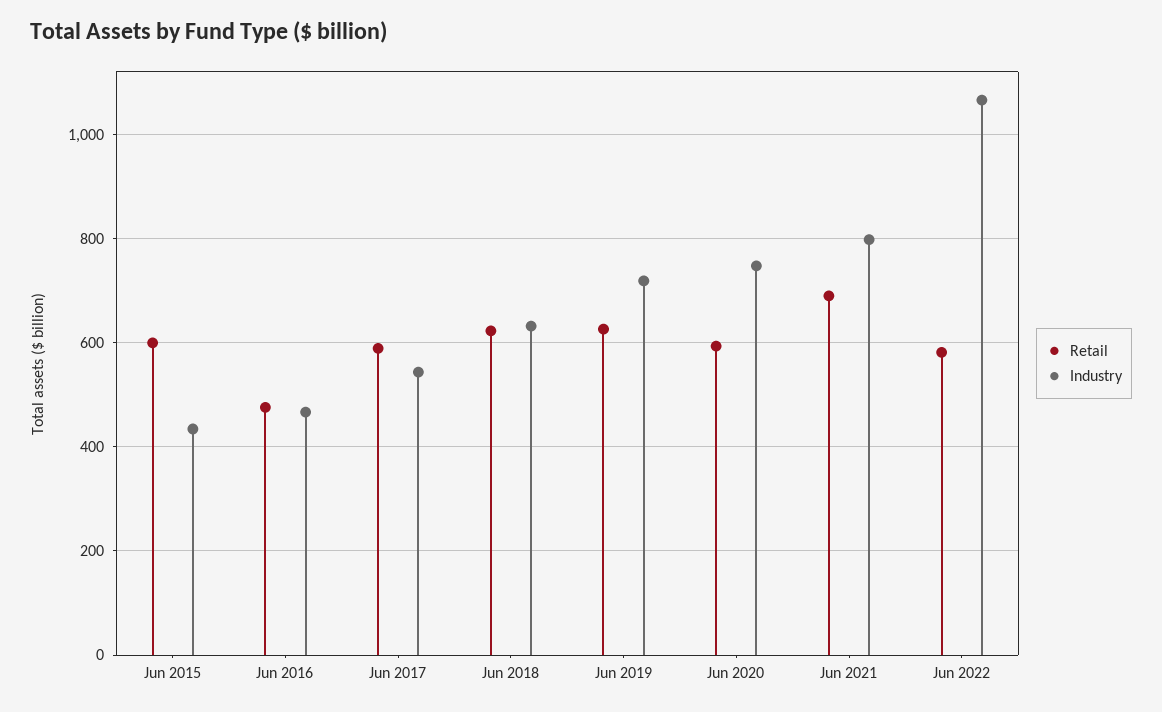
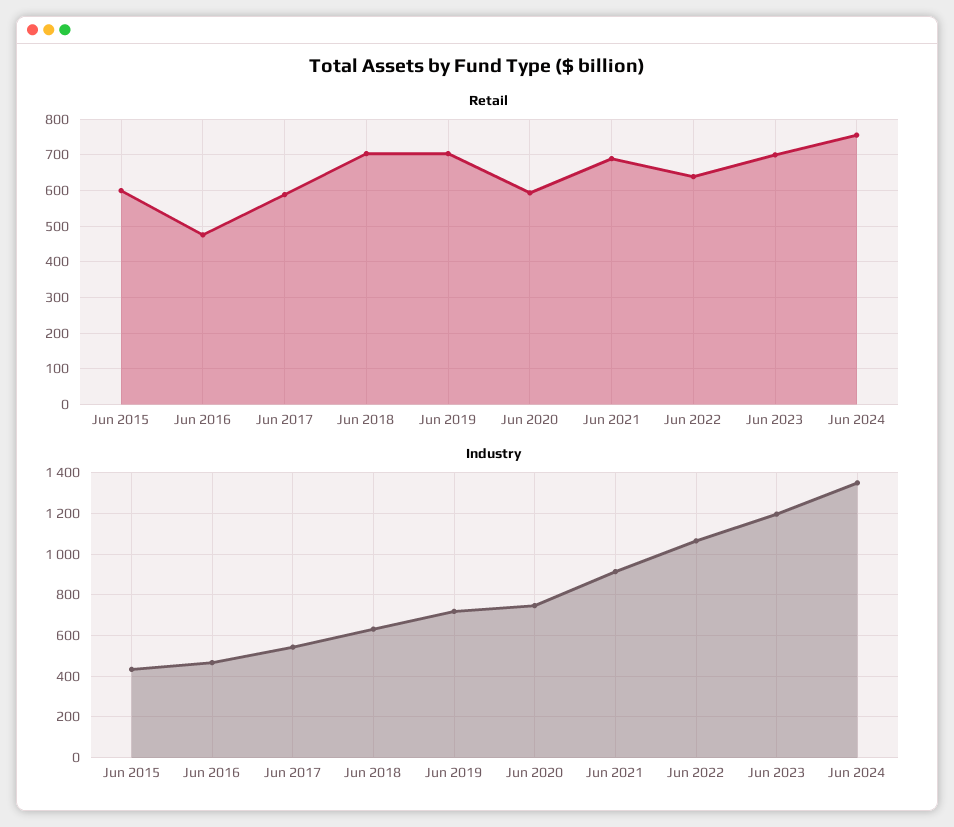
Retail, Jun 2018: 620 -> 700
Retail, Jun 2019: 620 -> 700
Industry, Jun 2021: 800 -> 900
Retail, Jun 2022: 580 -> 640
Retail, Jun 2023: none -> 700
Retail, Jun 2024: none -> 760
Industry, Jun 2023: none -> 1200
Industry, Jun 2024: none -> 1350

